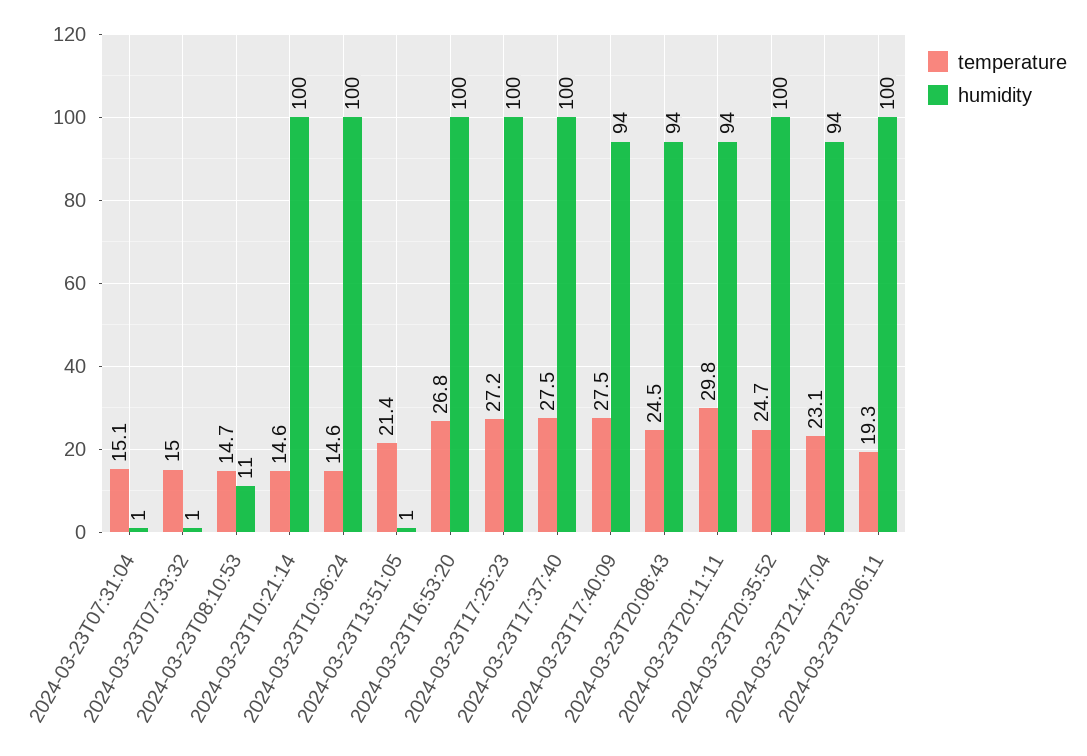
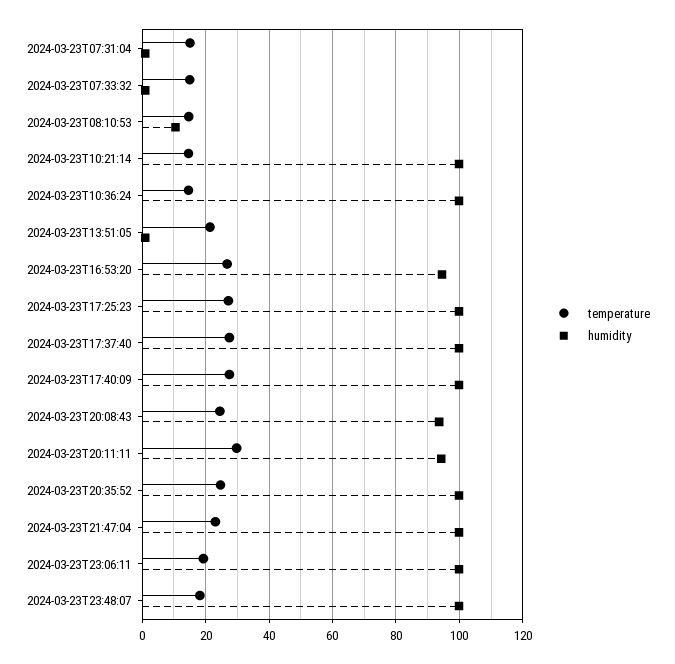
humidity, 2024-03-23T16:53:20: 100 -> 94
humidity, 2024-03-23T17:40:09: 94 -> 100
humidity, 2024-03-23T21:47:04: 94 -> 100
temperature, 2024-03-23T23:48:07: none -> 18
humidity, 2024-03-23T23:48:07: none -> 100

